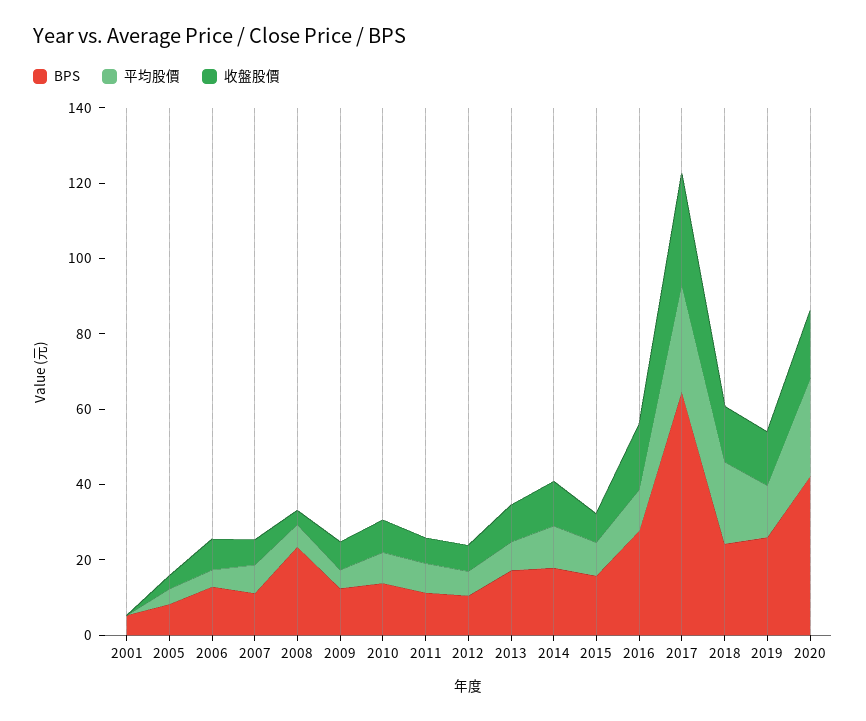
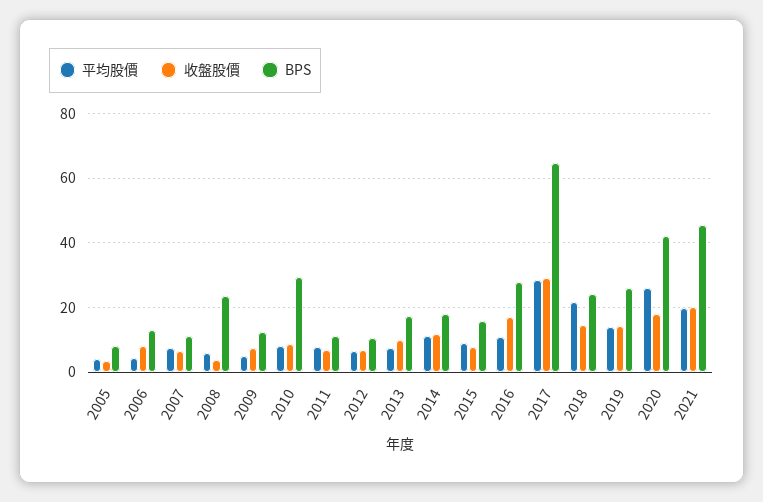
BPS, 2001: 5 -> none
平均股價, 2001: 0 -> none
收盤股價, 2001: 0 -> none
BPS, 2010: 15 -> 30
平均股價, 2021: none -> 20
收盤股價, 2021: none -> 20
BPS, 2021: none -> 46

